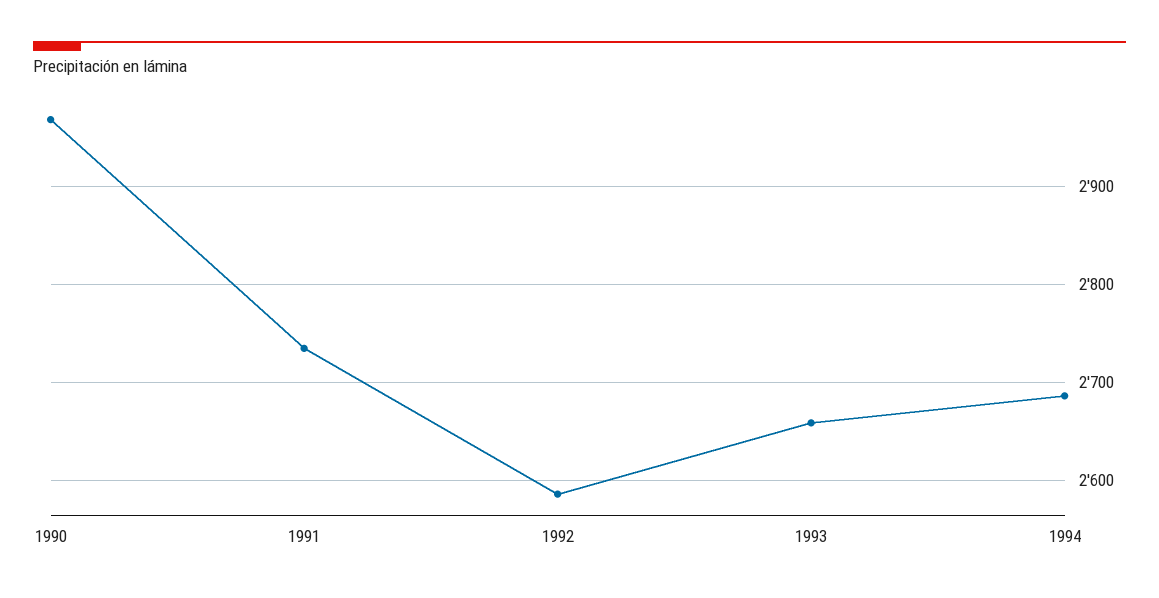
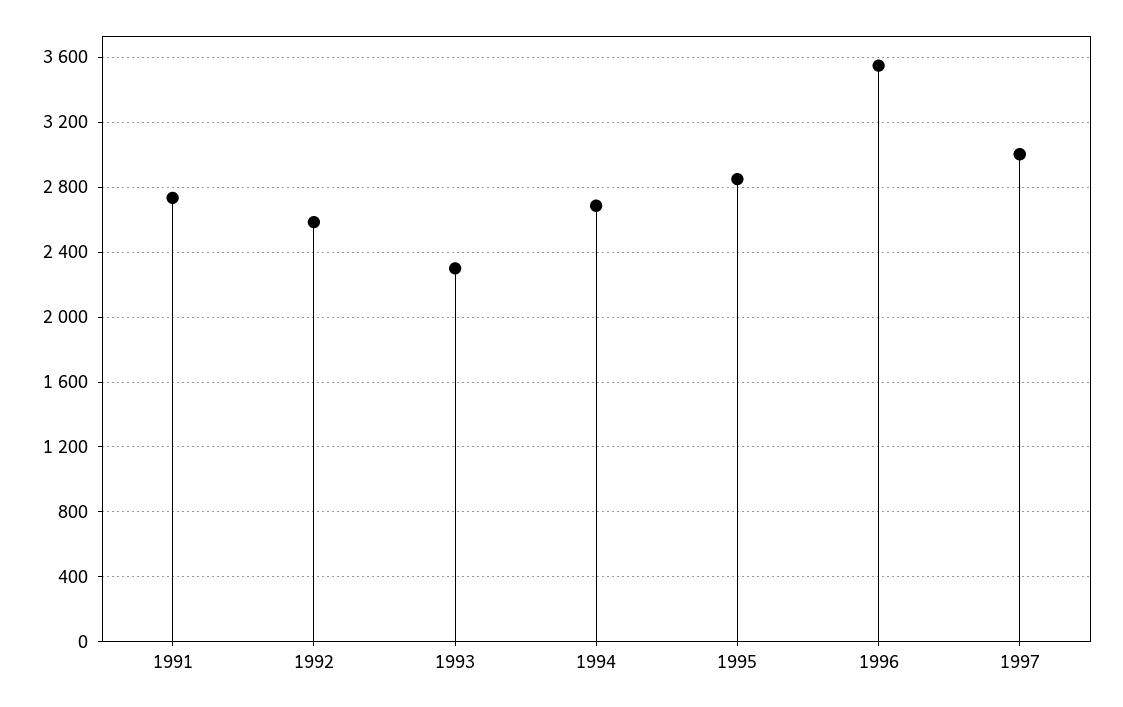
1990: 2970 -> none
1993: 2660 -> 2300
1995: none -> 2850
1996: none -> 3550
1997: none -> 3000

